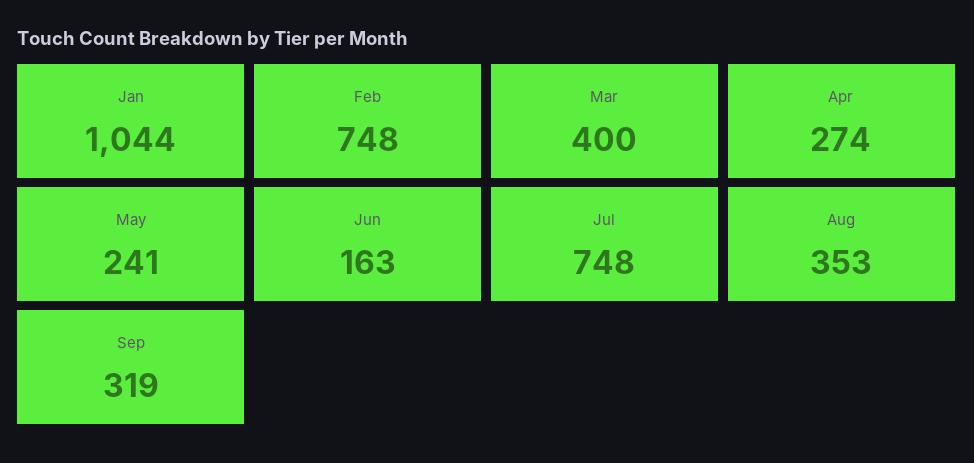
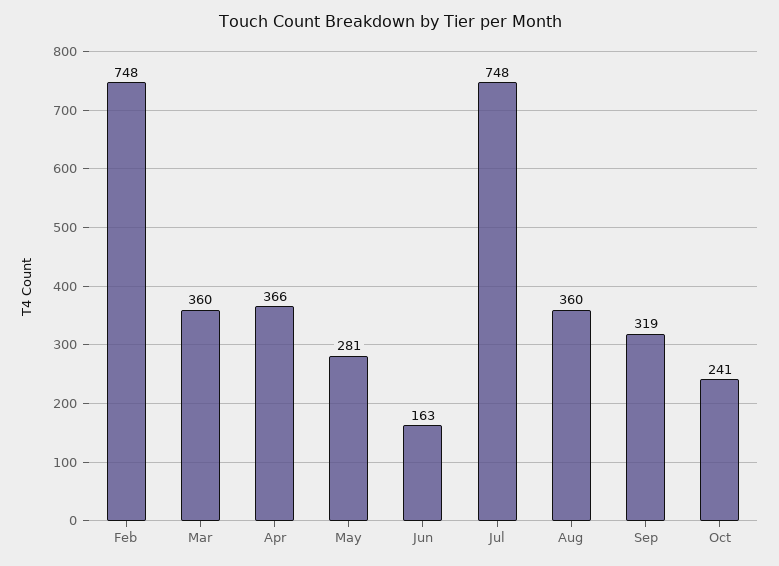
Jan: 1044 -> none
Mar: 400 -> 360
Apr: 274 -> 366
May: 241 -> 281
Aug: 353 -> 360
Oct: none -> 241

